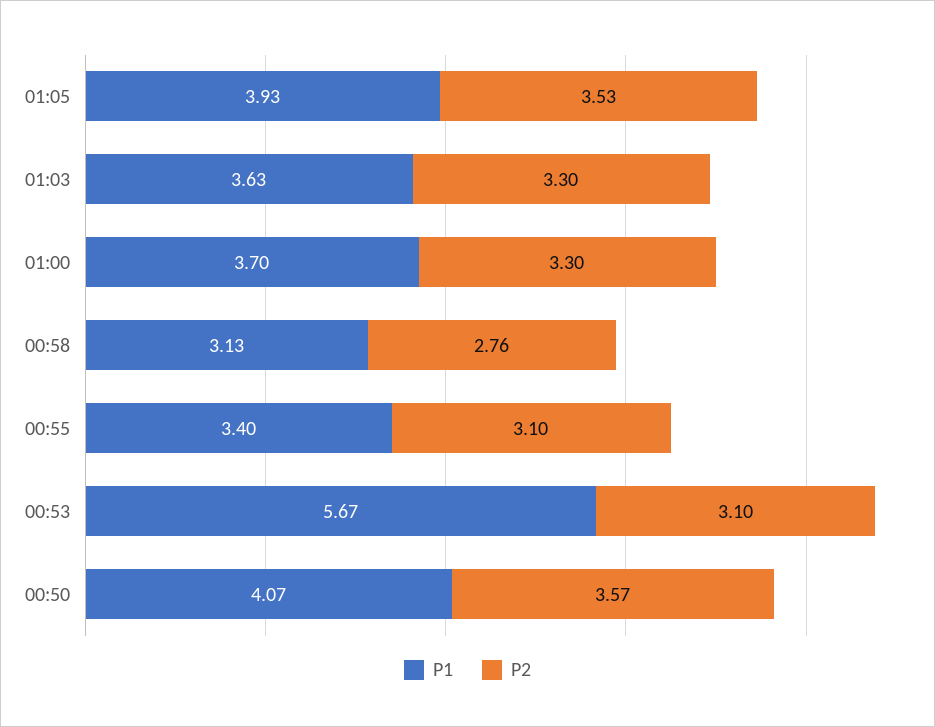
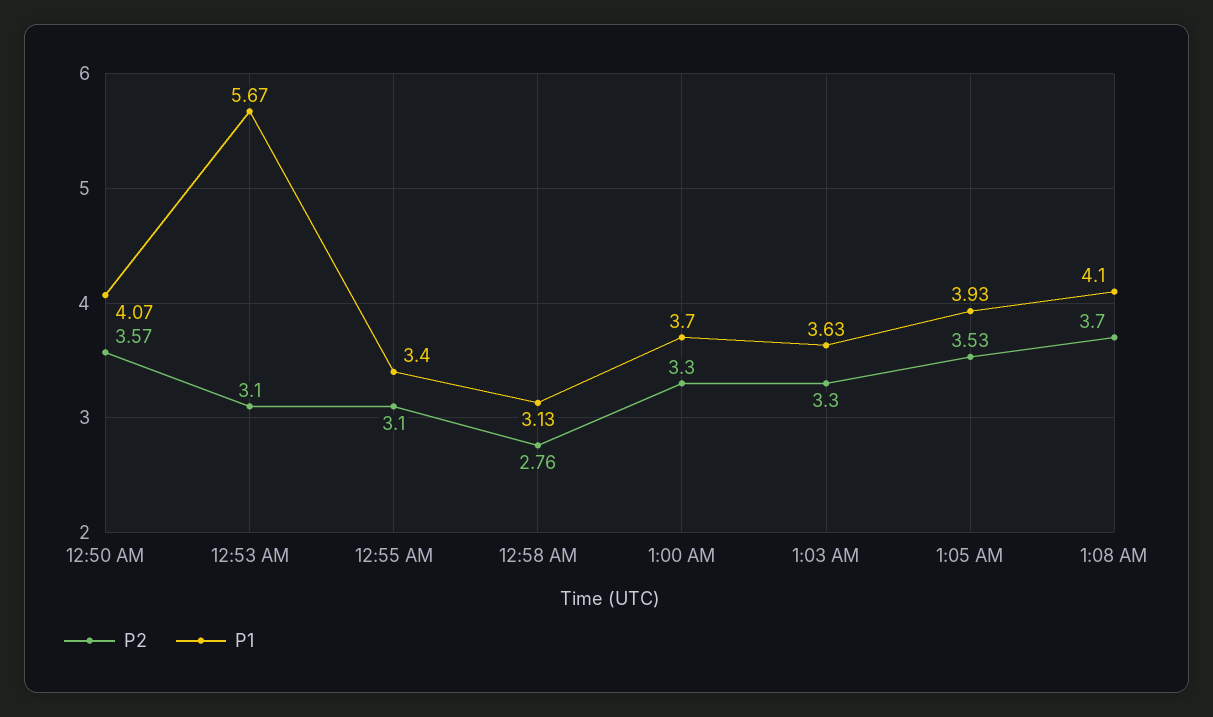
P2, 1:08 AM: none -> 3.7
P1, 1:08 AM: none -> 4.1

